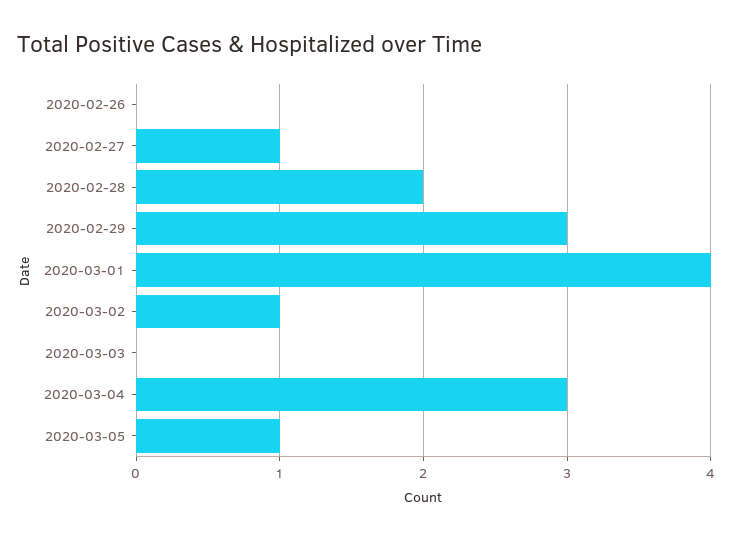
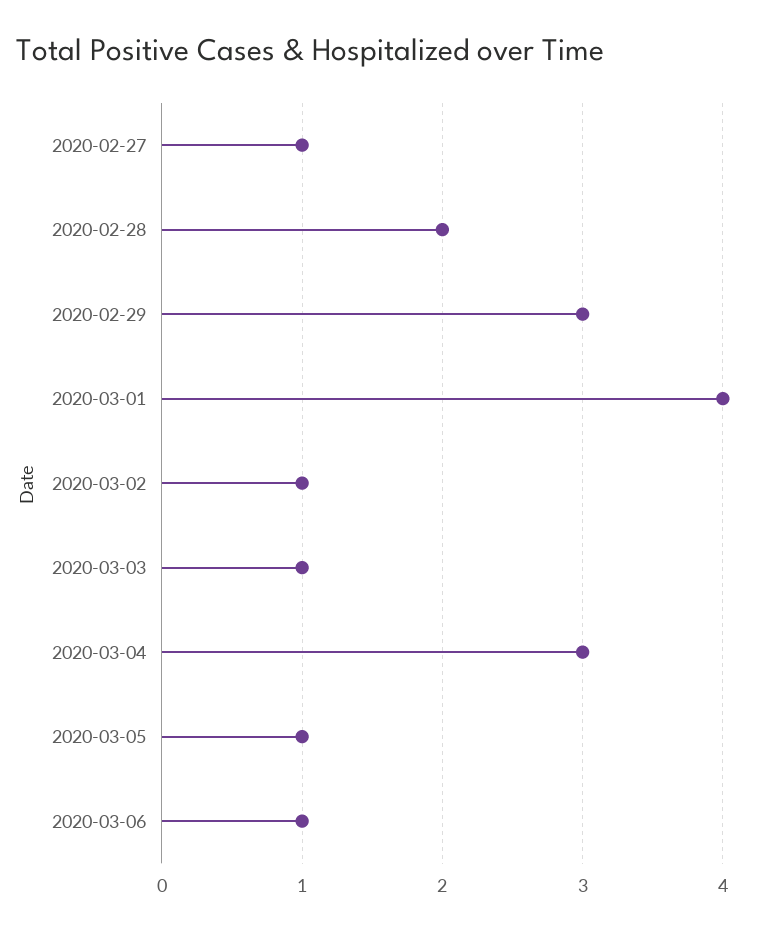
2020-02-26: 0 -> none
2020-03-03: 0 -> 1
2020-03-06: none -> 1

